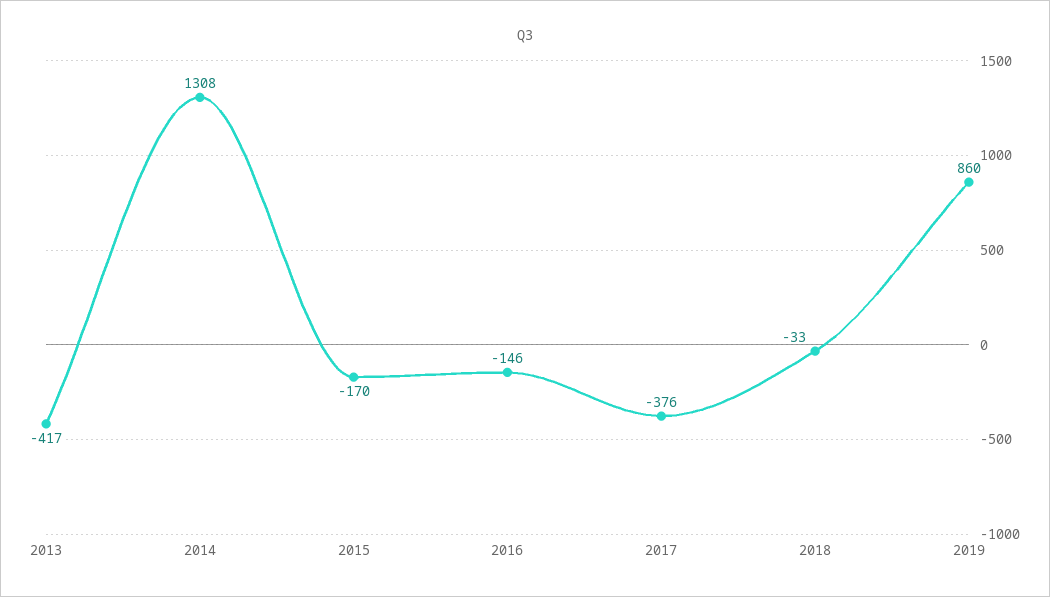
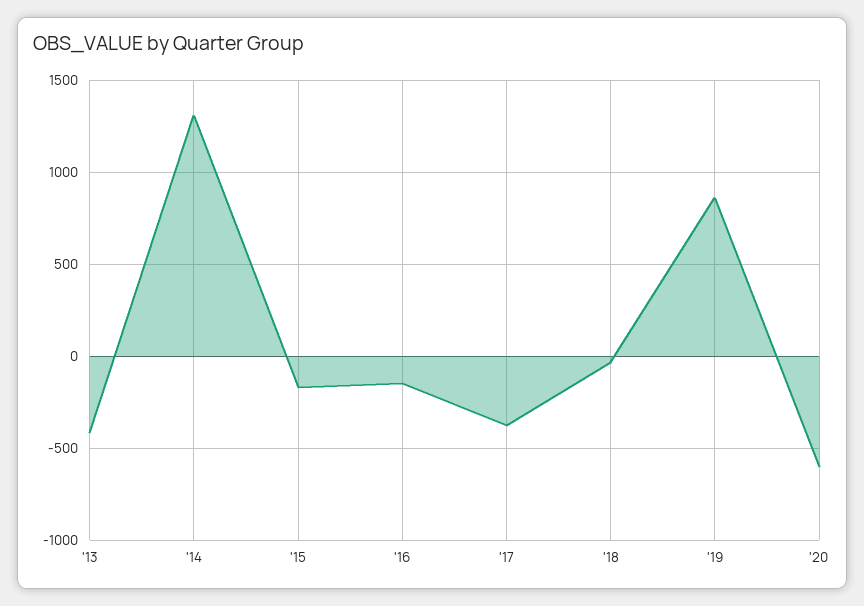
'20: none -> -600

